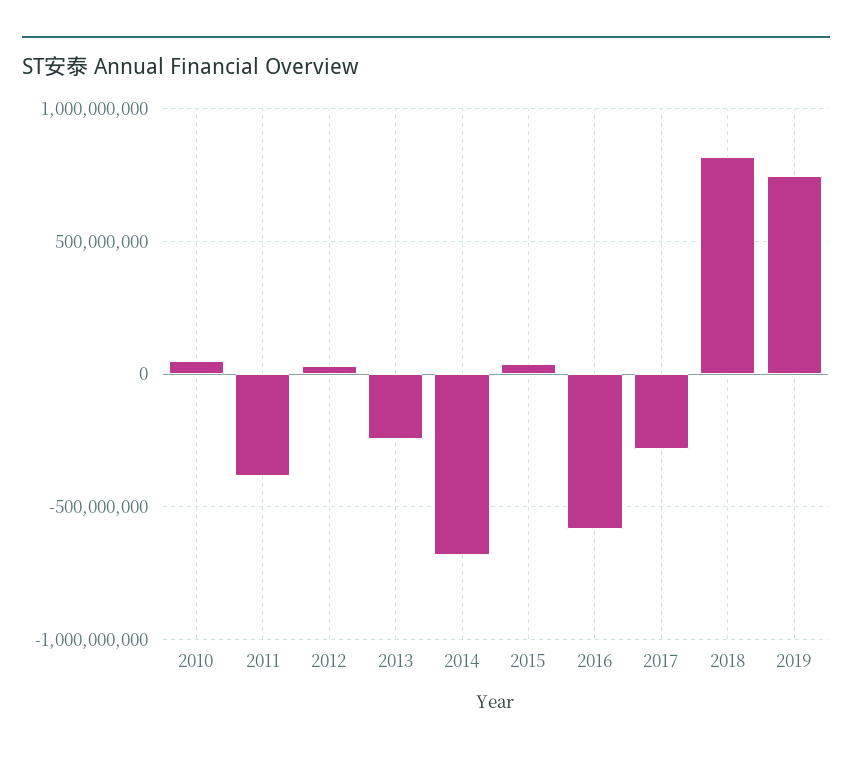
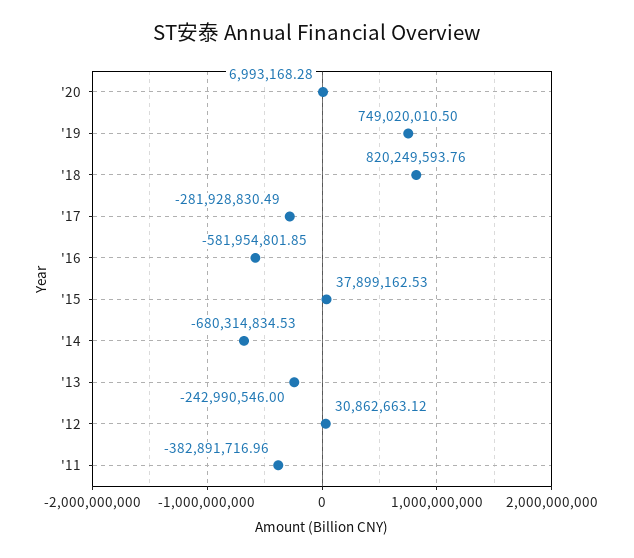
2010: 50000000 -> none
'20: none -> 6993168.28

